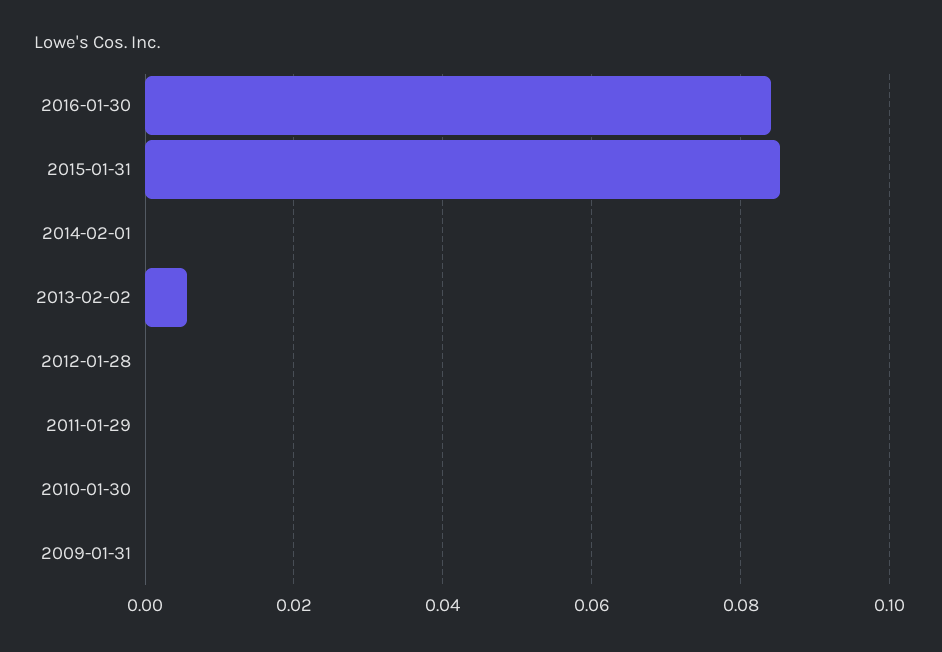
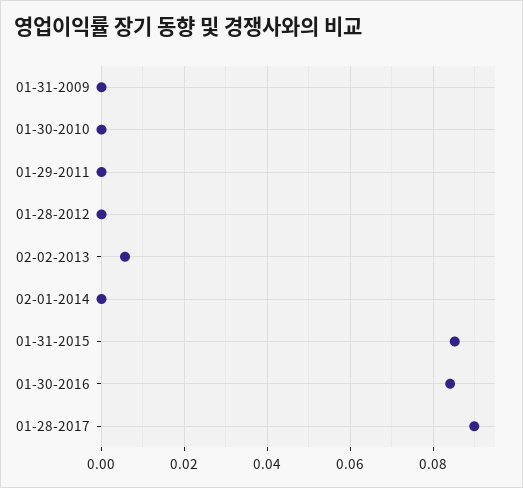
01-28-2017: none -> 0.09

